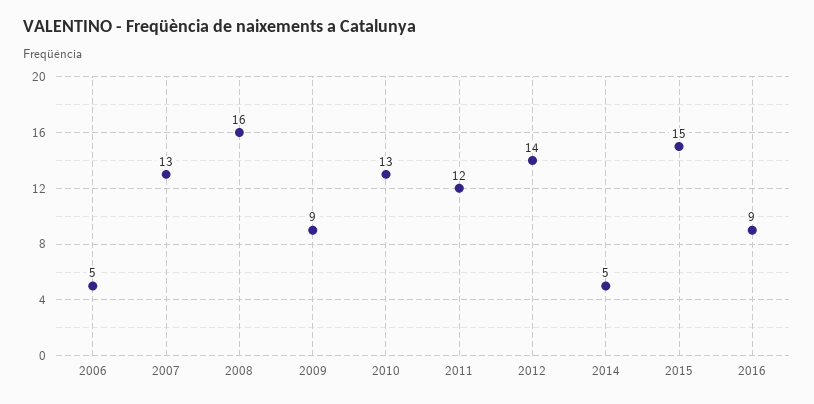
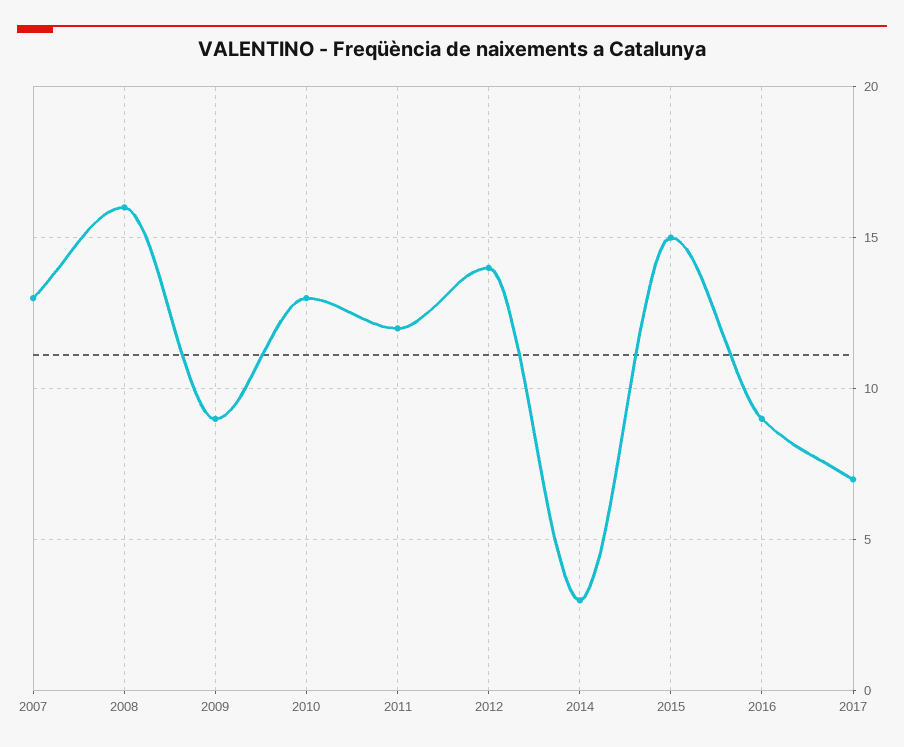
2006: 5 -> none
2014: 5 -> 3
2017: none -> 7

